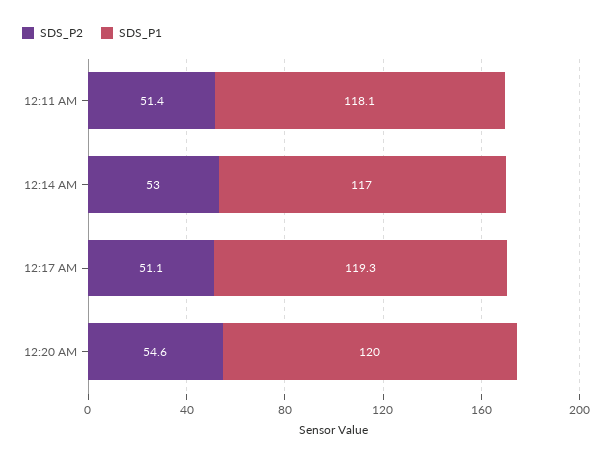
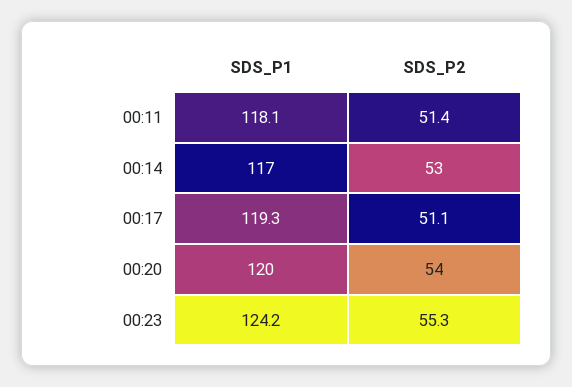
SDS_P2, 12:20 AM: 54.6 -> 54
SDS_P1, 00:23: none -> 124.2
SDS_P2, 00:23: none -> 55.3

